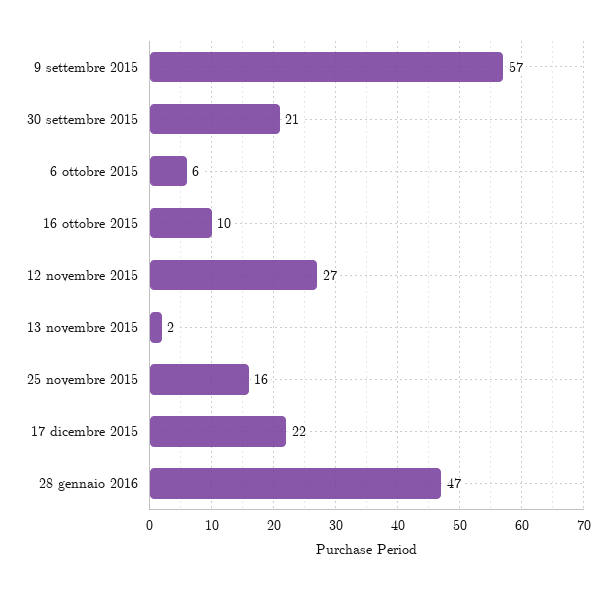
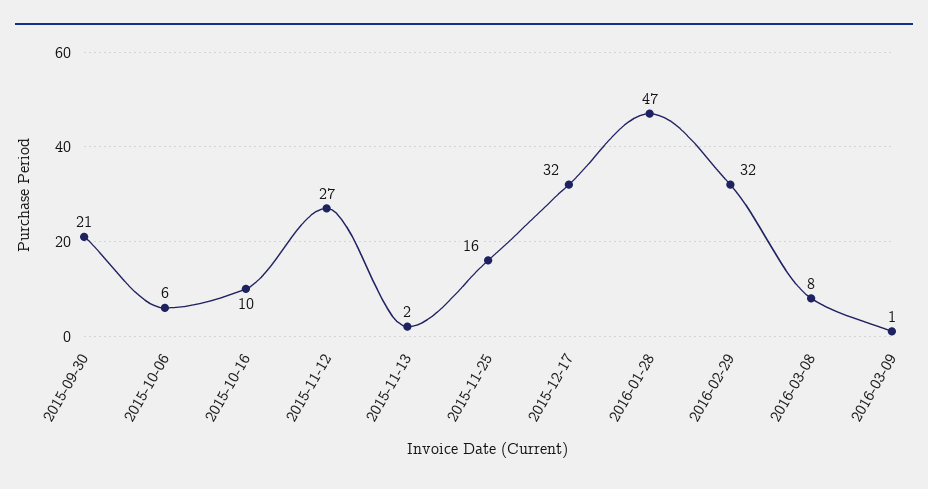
9 settembre 2015: 57 -> none
17 dicembre 2015: 22 -> 32
2016-02-29: none -> 32
2016-03-08: none -> 8
2016-03-09: none -> 1

